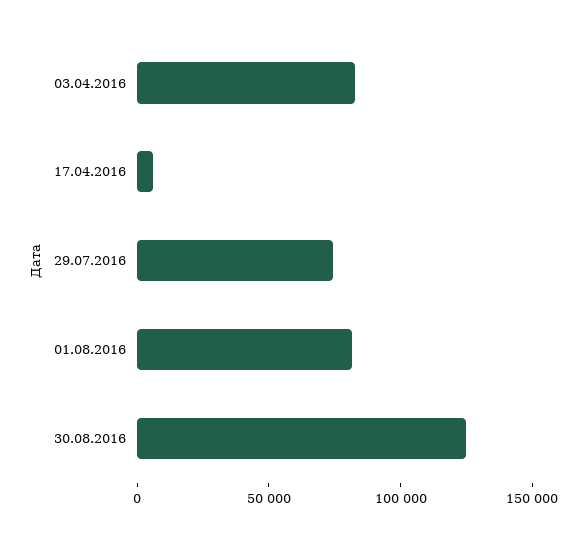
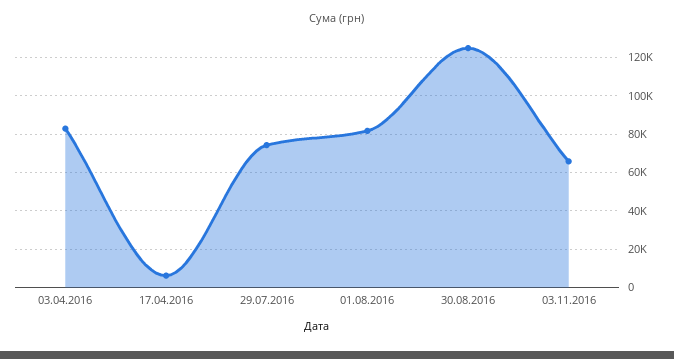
03.11.2016: none -> 65000

